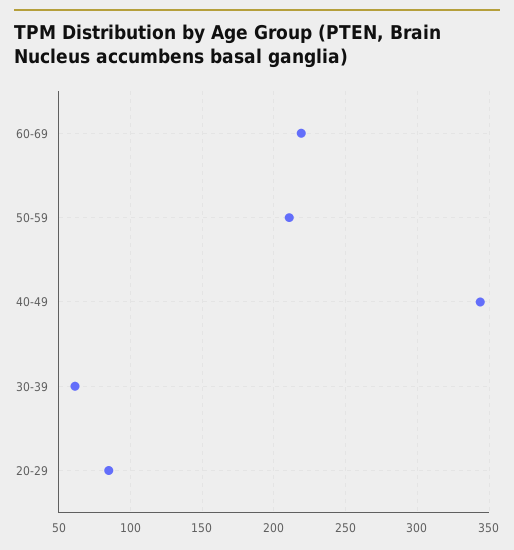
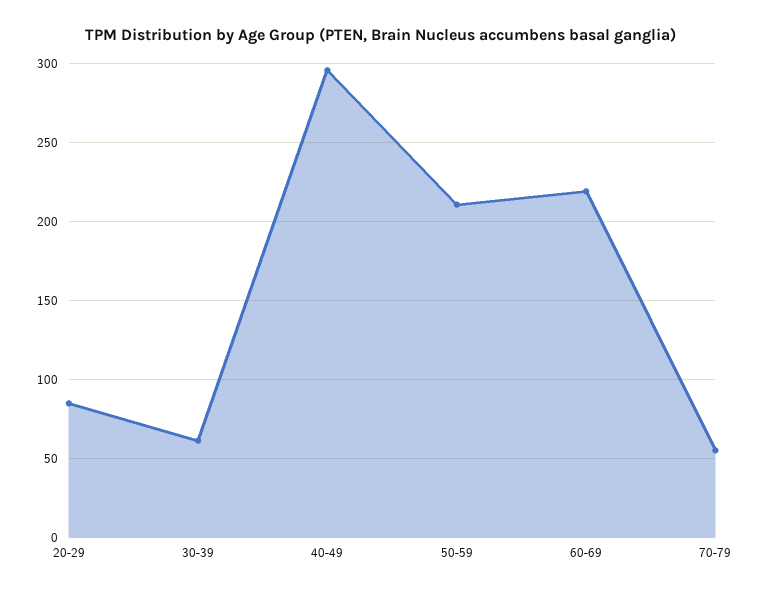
40-49: 345 -> 295
70-79: none -> 55

